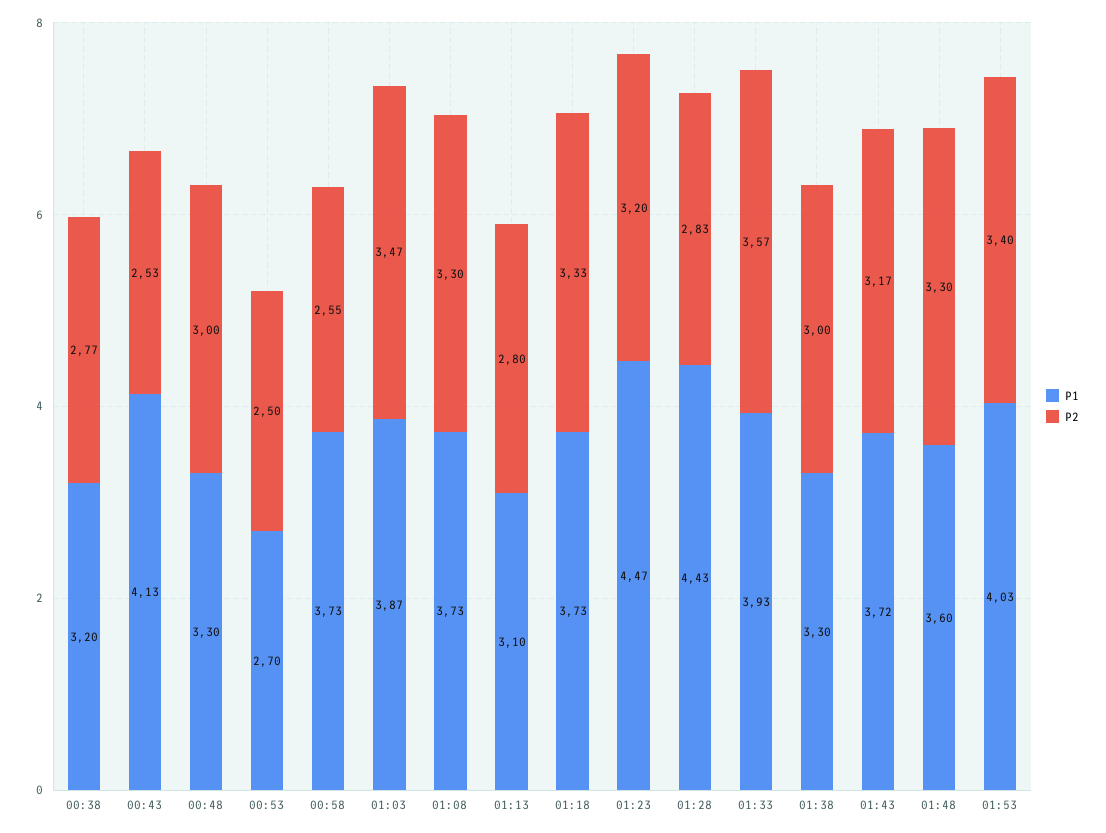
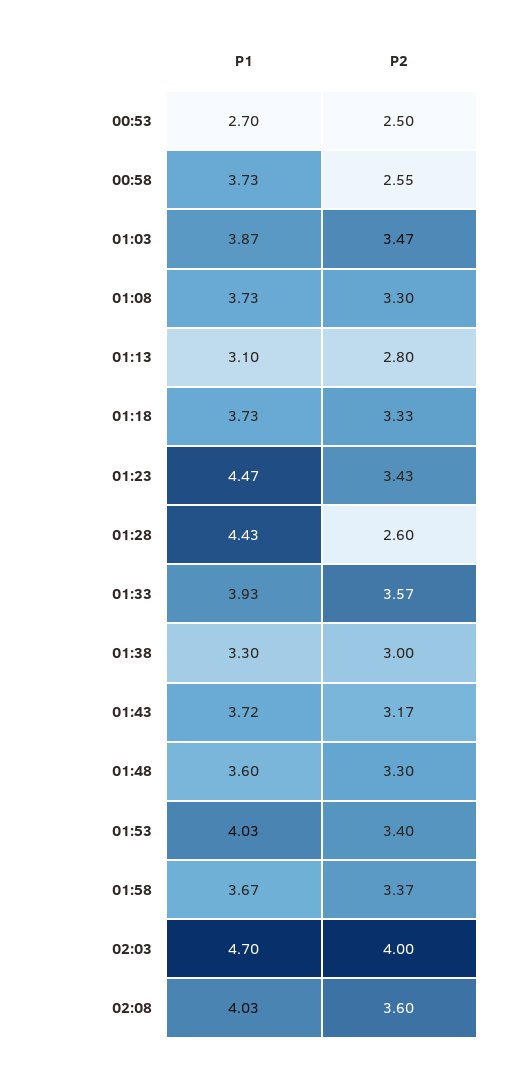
P1, 00:38: 3.2 -> none
P2, 00:38: 2.77 -> none
P1, 00:43: 4.13 -> none
P2, 00:43: 2.53 -> none
P1, 00:48: 3.3 -> none
P2, 00:48: 3 -> none
P2, 01:23: 3.2 -> 3.43
P2, 01:28: 2.83 -> 2.6
P1, 01:58: none -> 3.67
P2, 01:58: none -> 3.37
P1, 02:03: none -> 4.7
P2, 02:03: none -> 4
P1, 02:08: none -> 4.03
P2, 02:08: none -> 3.6

